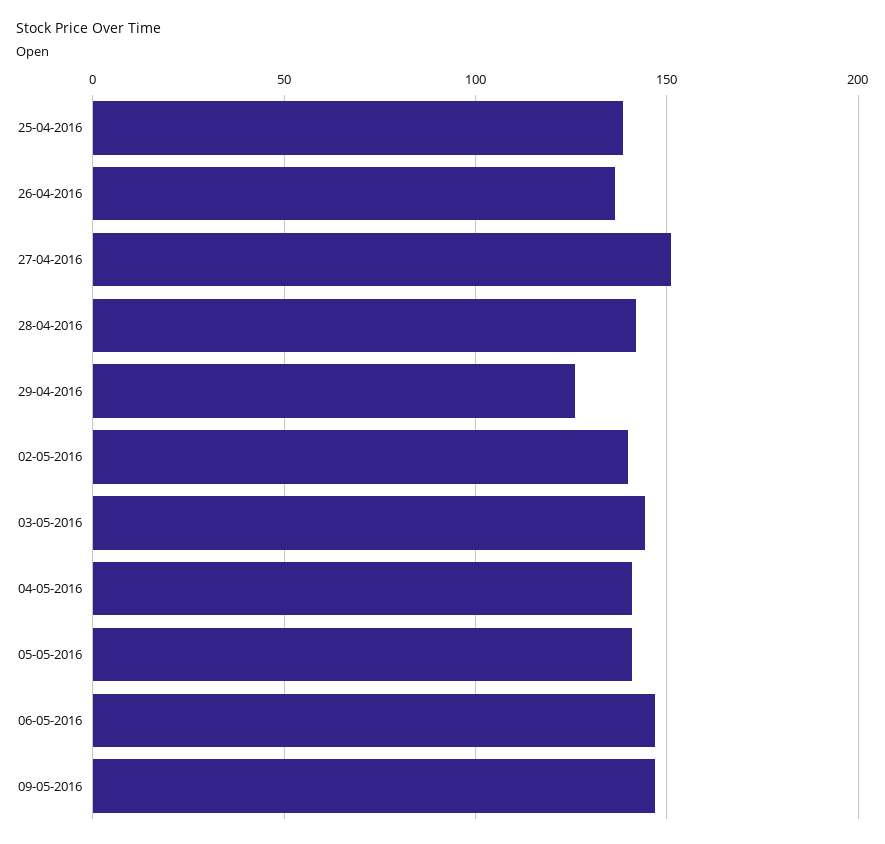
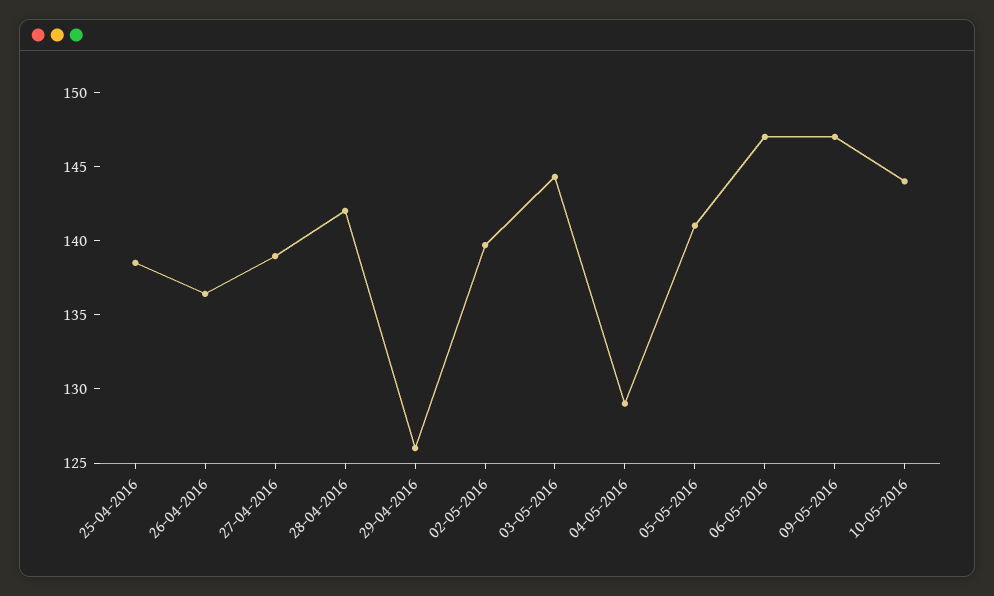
27-04-2016: 150 -> 139
04-05-2016: 140 -> 129
10-05-2016: none -> 144

